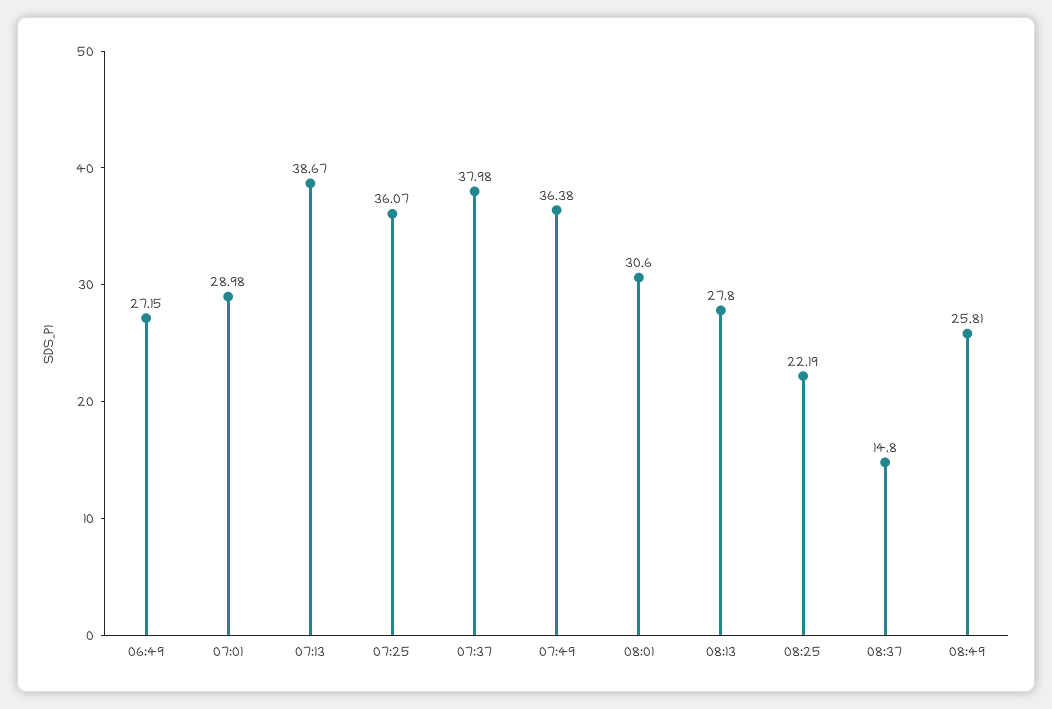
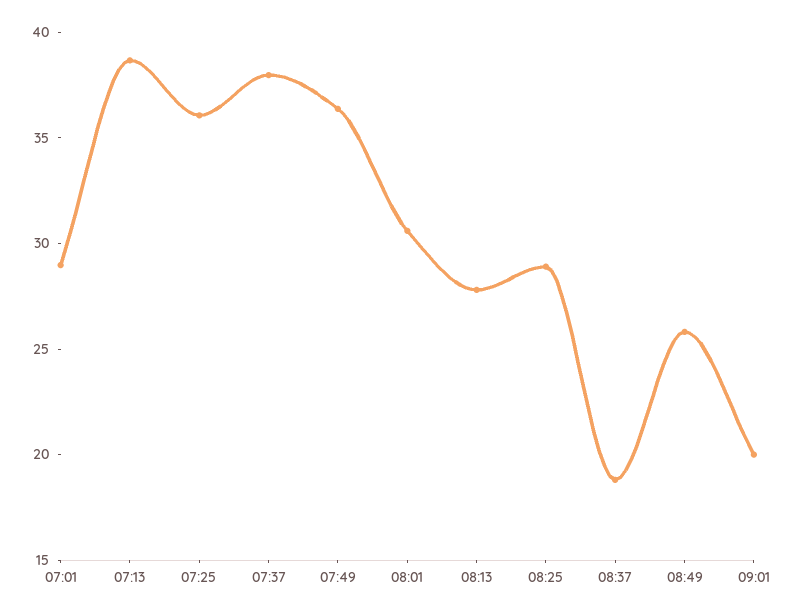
06:49: 27.15 -> none
08:25: 22.19 -> 29
08:37: 14.8 -> 19
09:01: none -> 20

